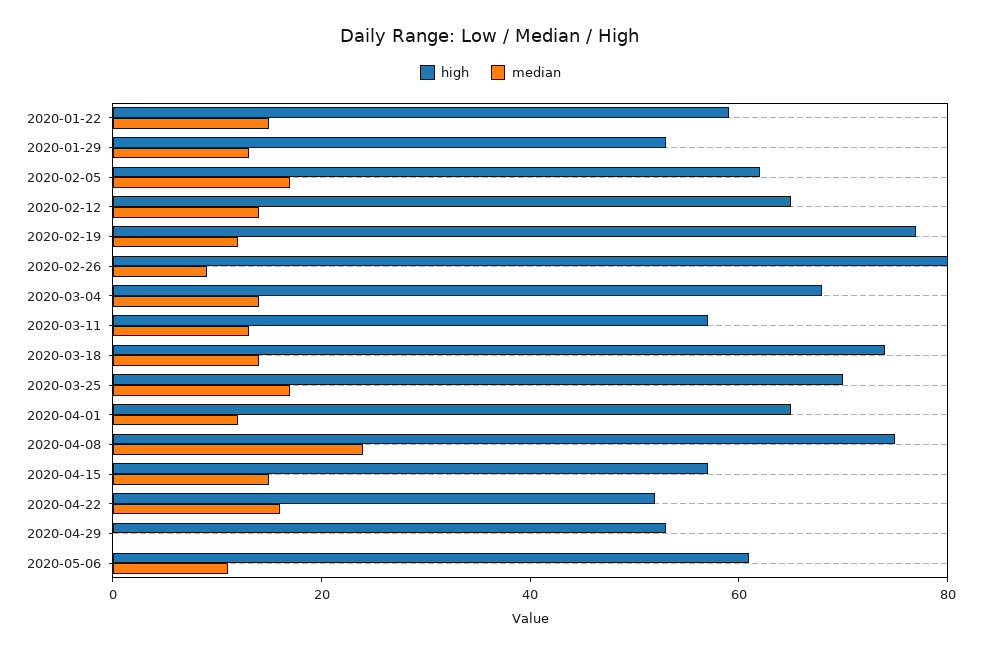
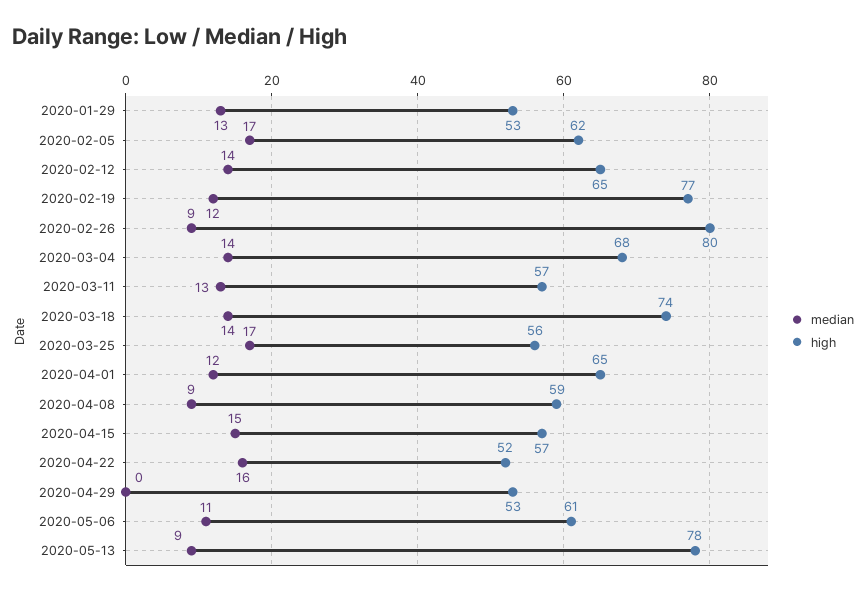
high, 2020-01-22: 60 -> none
median, 2020-01-22: 15 -> none
high, 2020-03-25: 70 -> 56
high, 2020-04-08: 75 -> 59
median, 2020-04-08: 25 -> 9
median, 2020-05-13: none -> 9
high, 2020-05-13: none -> 78

